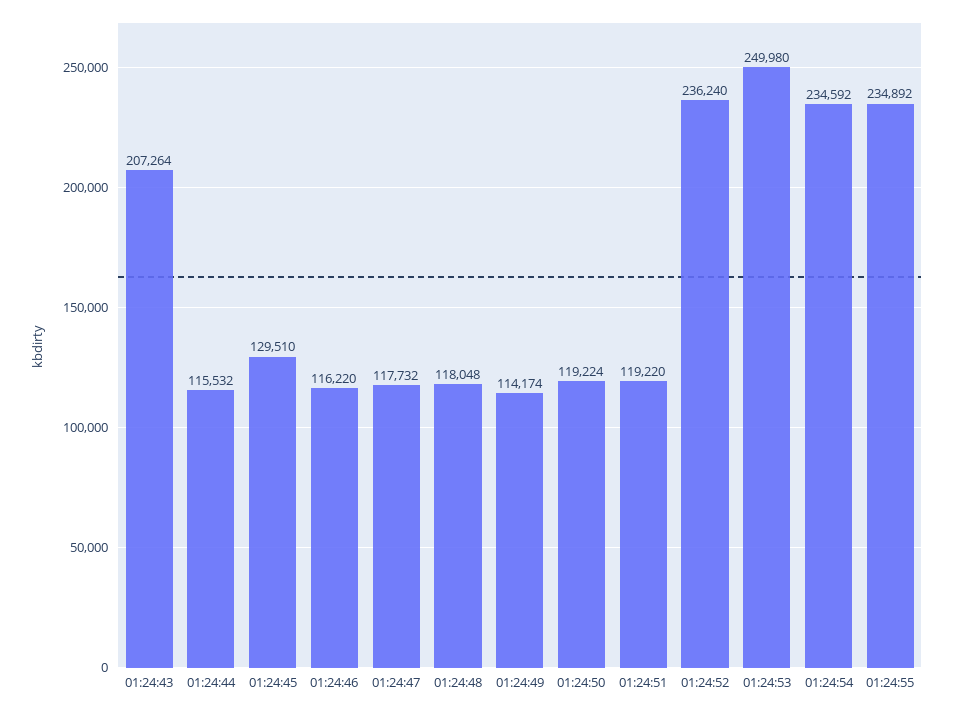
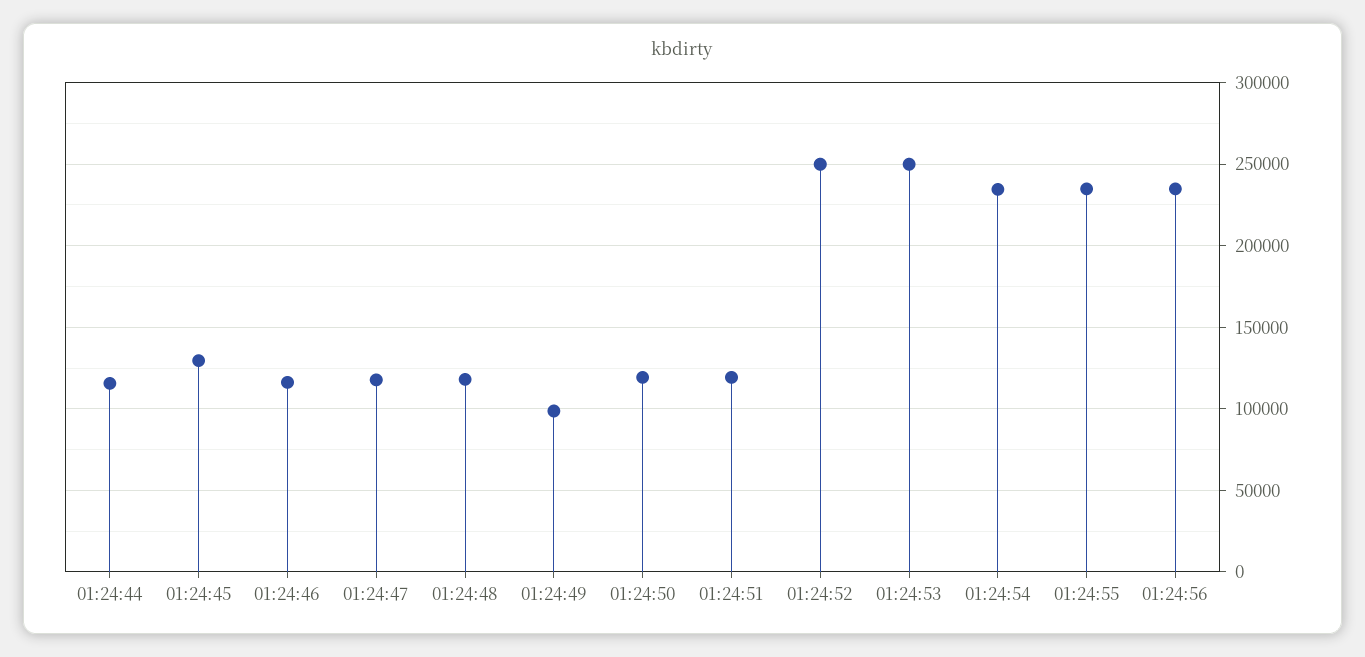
01:24:43: 207264 -> none
01:24:49: 114174 -> 100000
01:24:52: 236240 -> 250000
01:24:56: none -> 235000

